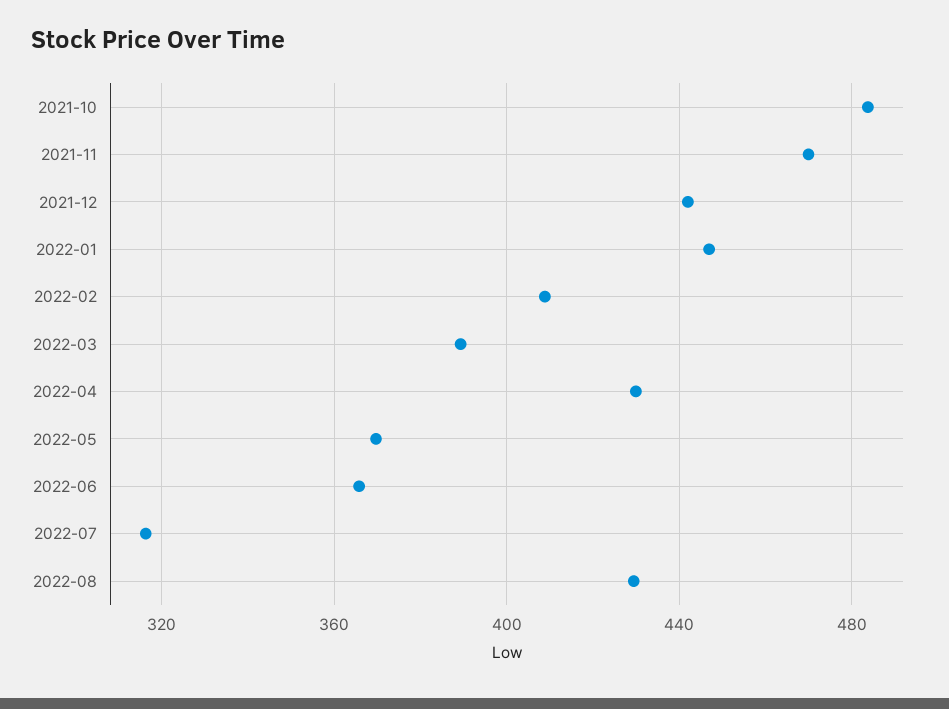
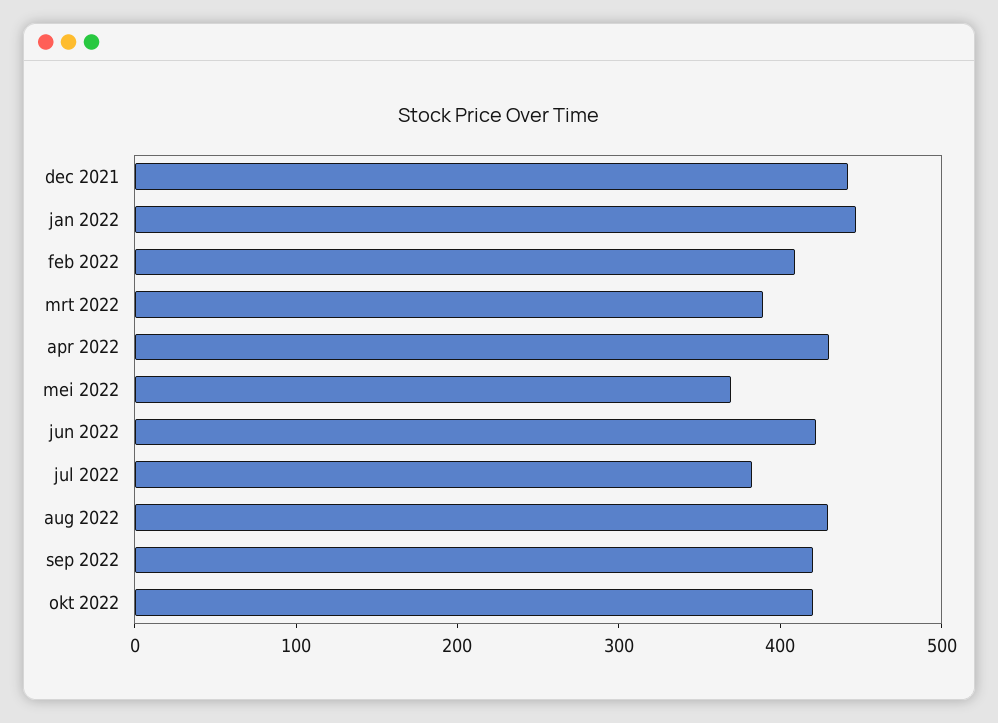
2021-10: 485 -> none
2021-11: 470 -> none
2022-06: 365 -> 420
2022-07: 315 -> 380
sep 2022: none -> 420
okt 2022: none -> 420

